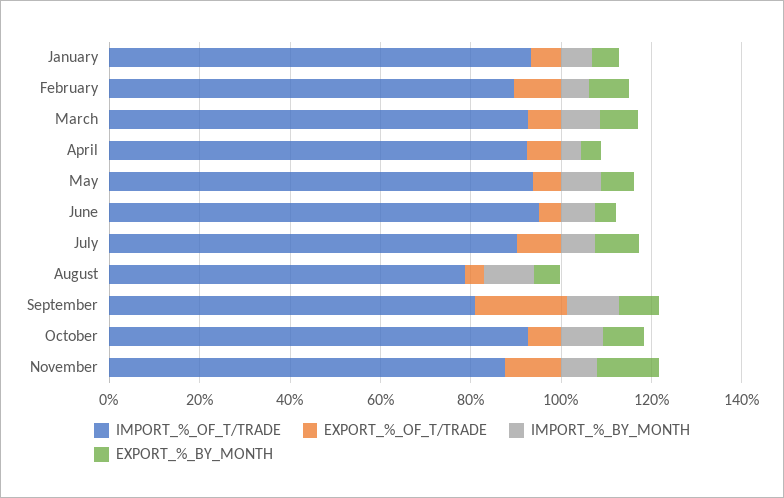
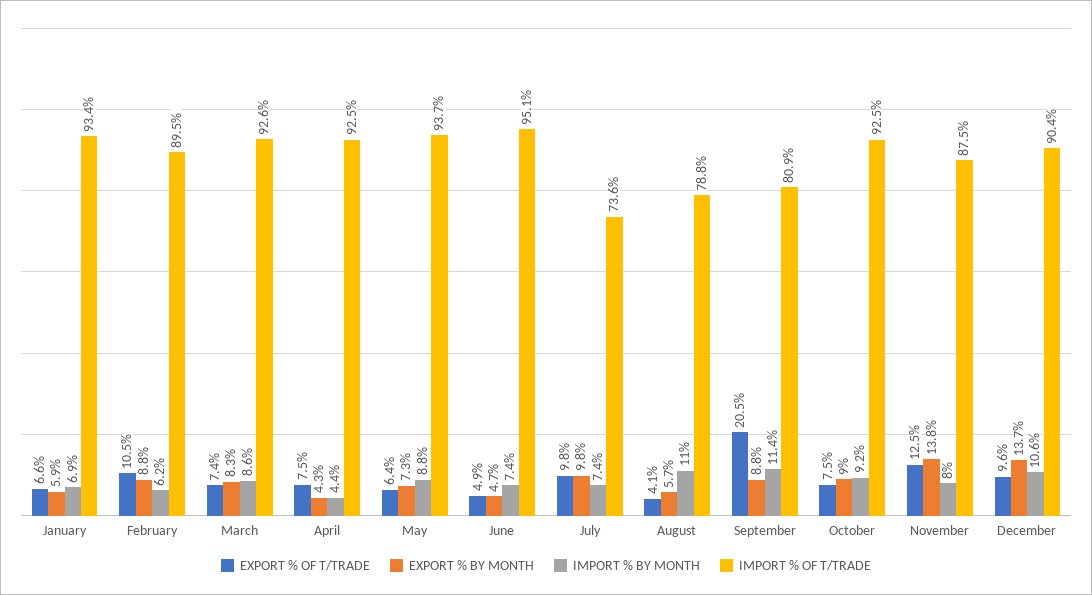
IMPORT_%_OF_T/TRADE, July: 90 -> 73.6
EXPORT_%_OF_T/TRADE, December: none -> 9.6
EXPORT_%_BY_MONTH, December: none -> 13.7
IMPORT_%_BY_MONTH, December: none -> 10.6
IMPORT_%_OF_T/TRADE, December: none -> 90.4

